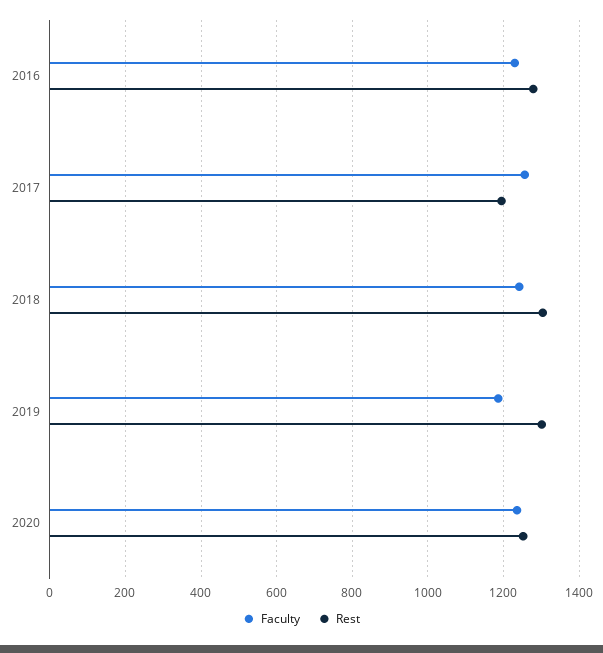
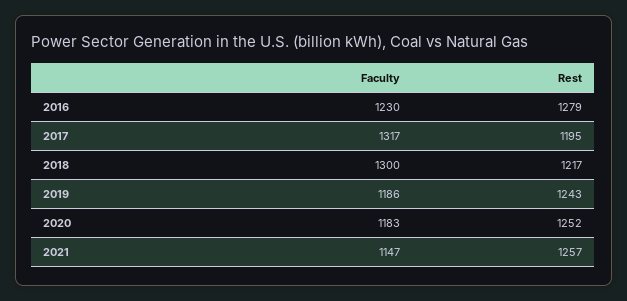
Faculty, 2017: 1260 -> 1317
Faculty, 2018: 1240 -> 1300
Rest, 2018: 1300 -> 1217
Rest, 2019: 1300 -> 1243
Faculty, 2020: 1240 -> 1183
Faculty, 2021: none -> 1147
Rest, 2021: none -> 1257

